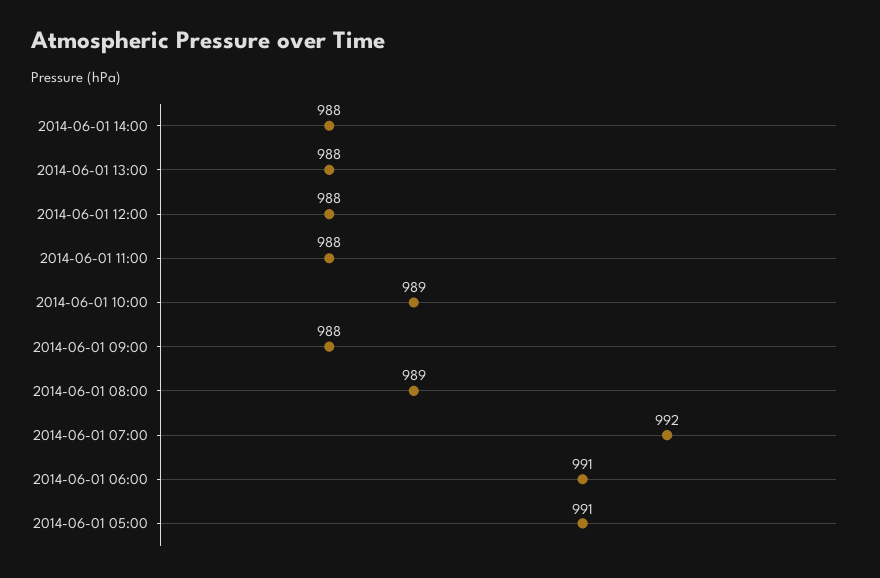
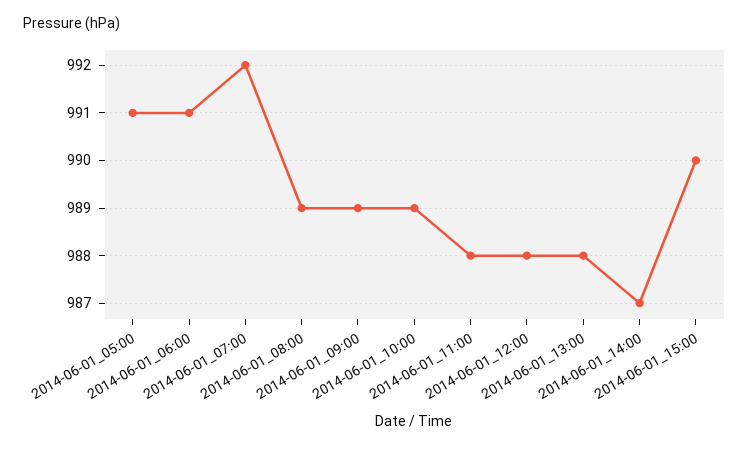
2014-06-01 14:00: 988 -> 987
2014-06-01 09:00: 988 -> 989
2014-06-01_15:00: none -> 990

